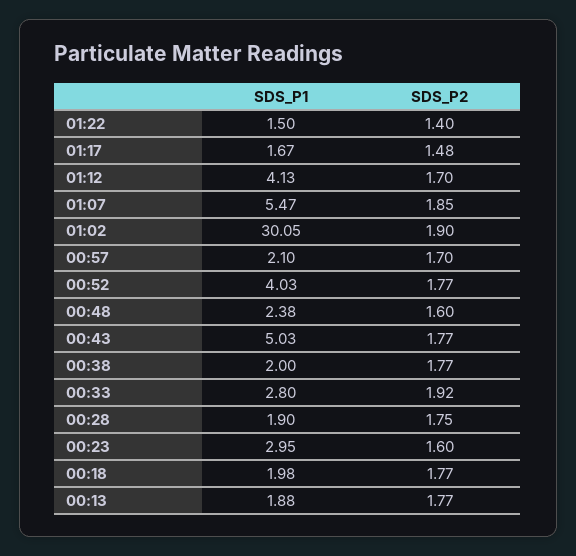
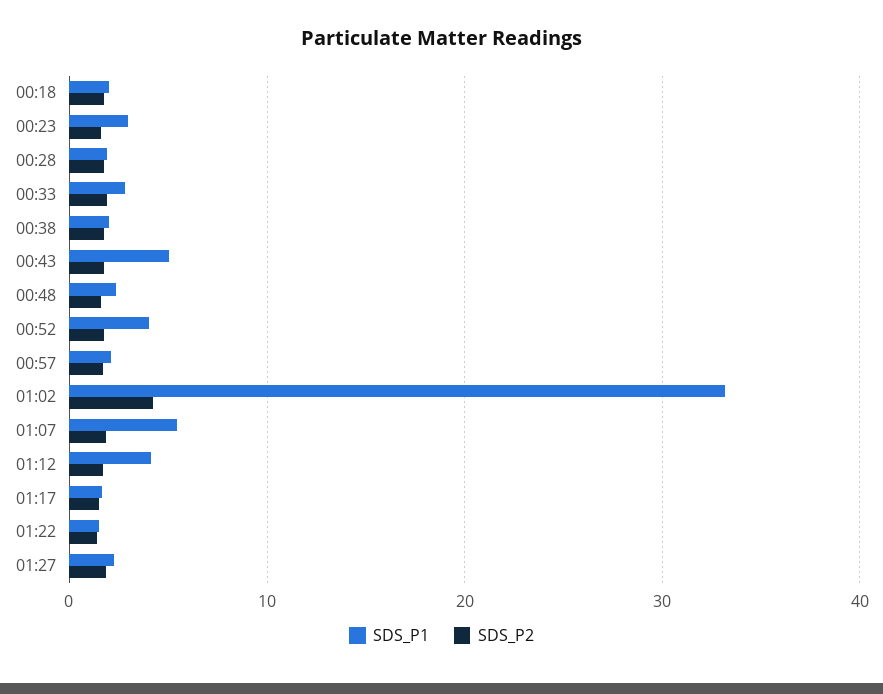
SDS_P1, 01:02: 30.05 -> 33
SDS_P2, 01:02: 1.9 -> 4
SDS_P1, 00:13: 1.88 -> none
SDS_P2, 00:13: 1.77 -> none
SDS_P1, 01:27: none -> 2
SDS_P2, 01:27: none -> 2

